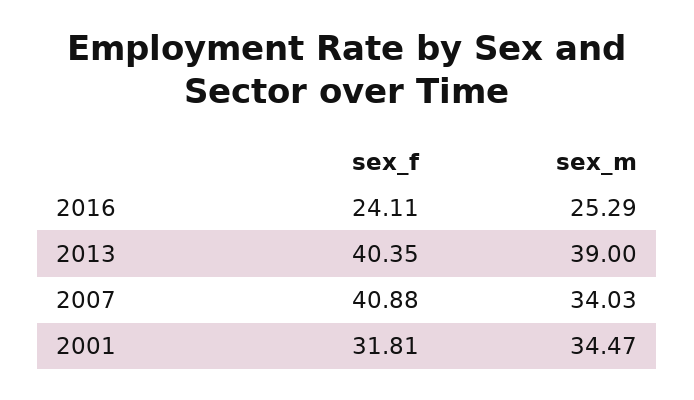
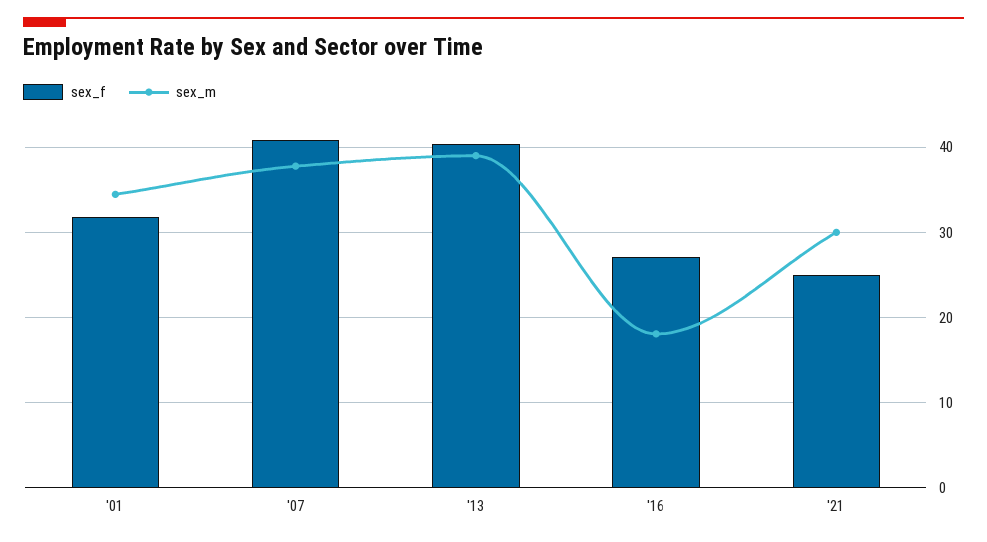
sex_f, 2016: 24.11 -> 27
sex_m, 2016: 25.29 -> 18
sex_m, 2007: 34.03 -> 38
sex_f, '21: none -> 25
sex_m, '21: none -> 30

